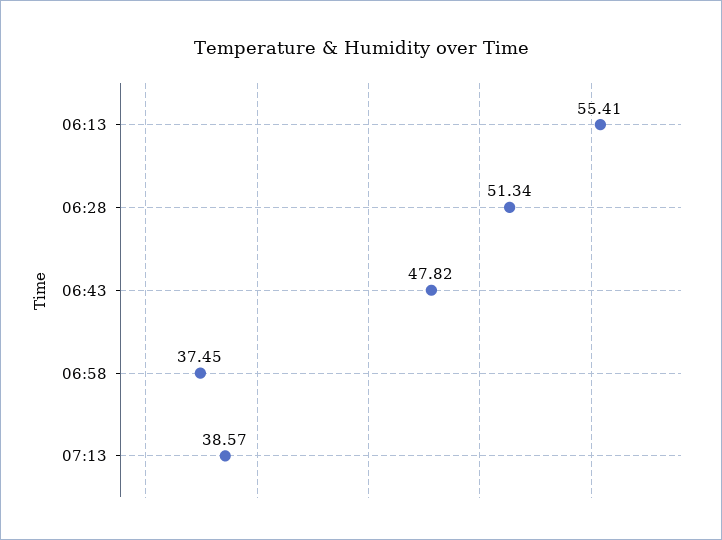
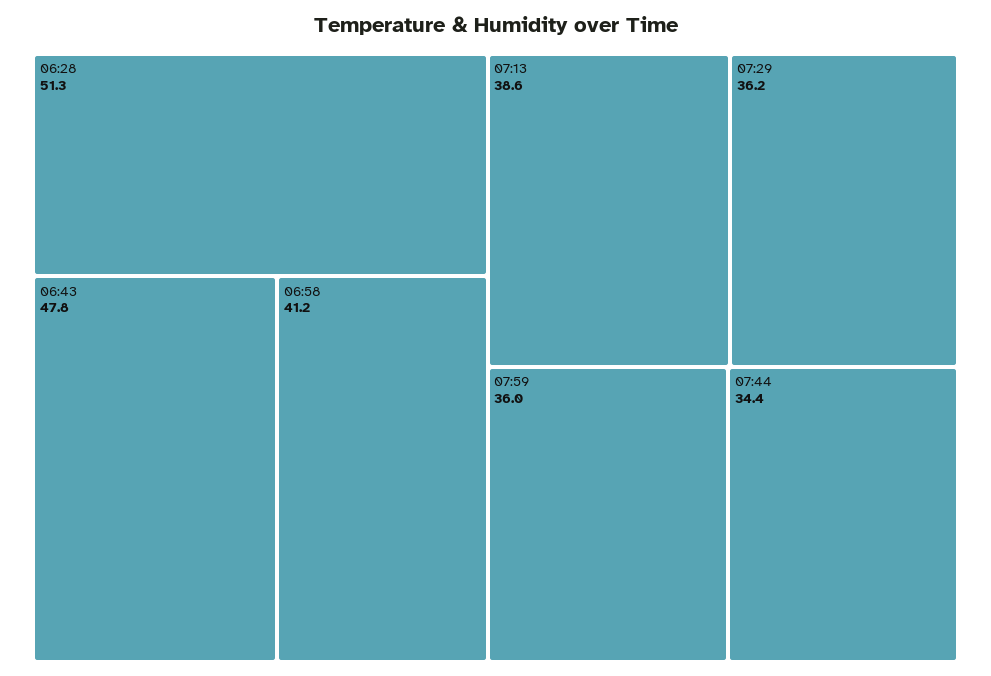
06:13: 55.41 -> none
06:58: 37.45 -> 41.2
07:29: none -> 36.2
07:59: none -> 36
07:44: none -> 34.4

